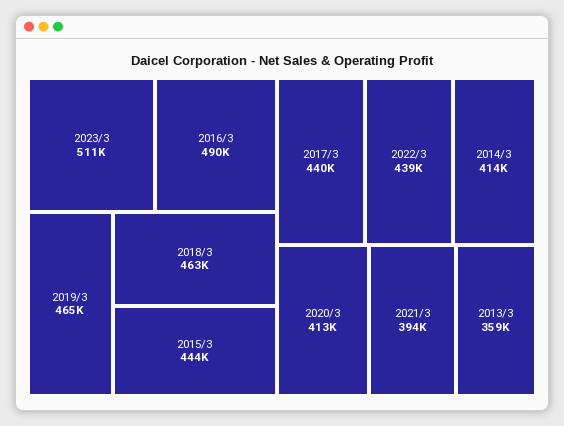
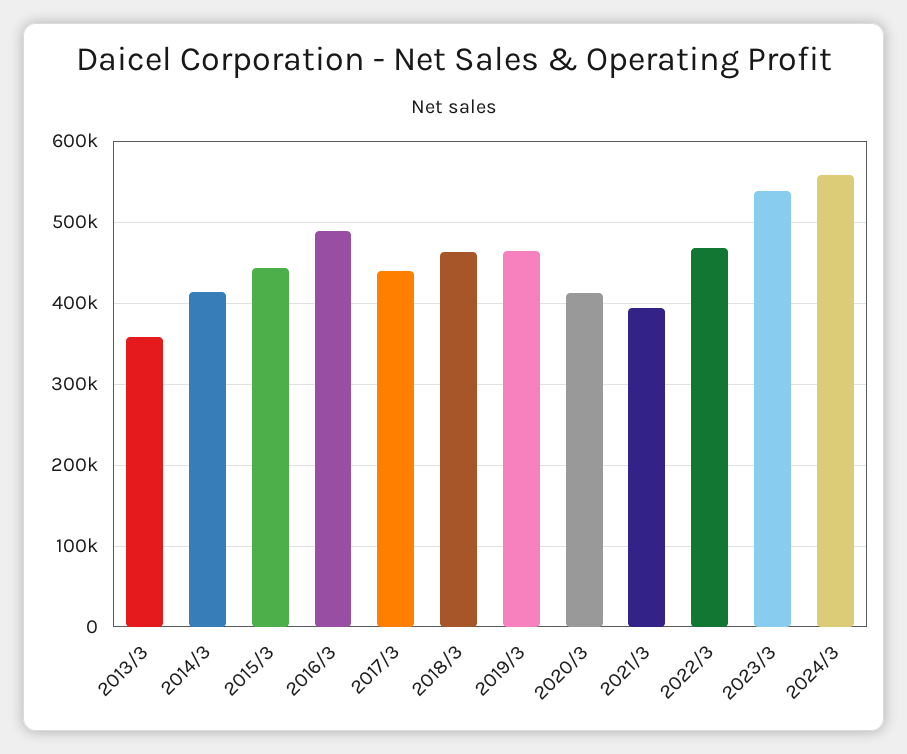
2023/3: 511000 -> 540000
2022/3: 439000 -> 470000
2024/3: none -> 560000

